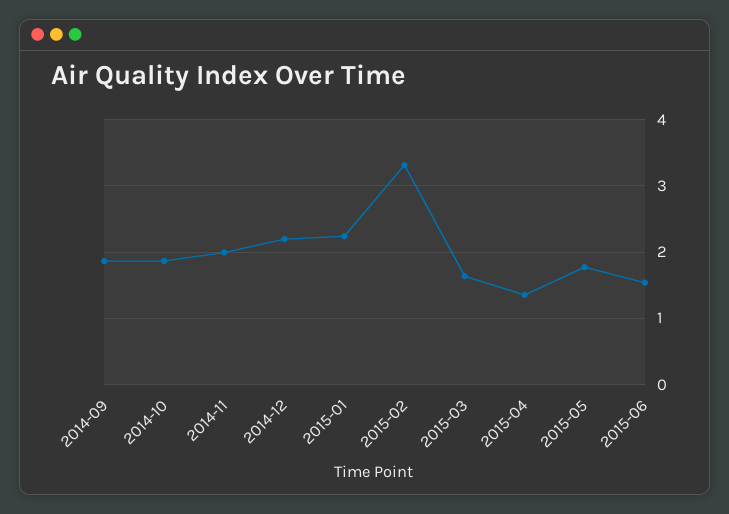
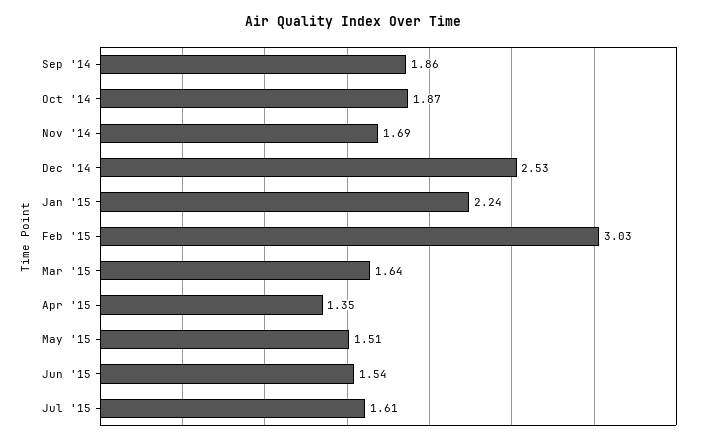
2014-11: 2 -> 1.69
2014-12: 2.2 -> 2.53
2015-02: 3.3 -> 3.03
2015-05: 1.8 -> 1.51
Jul '15: none -> 1.61

